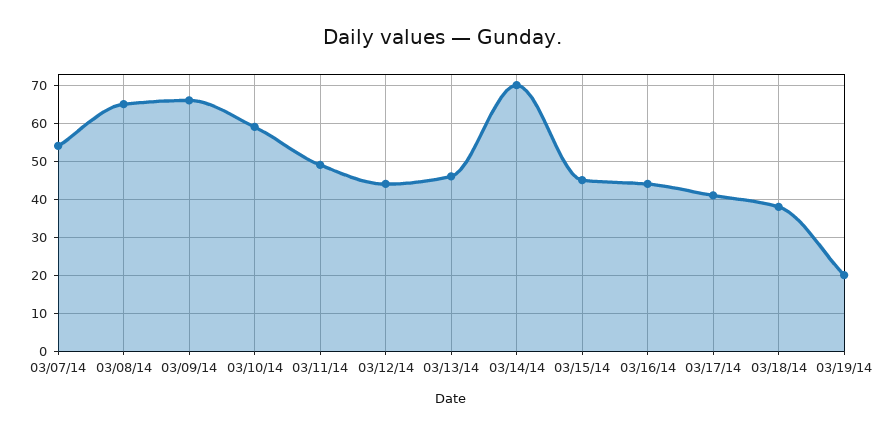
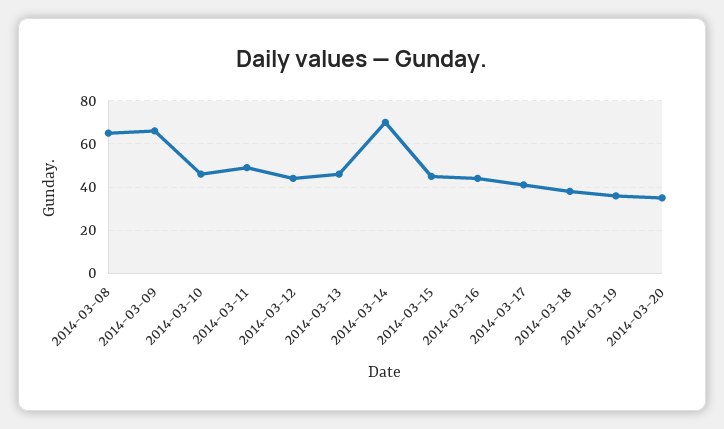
03/07/14: 55 -> none
03/10/14: 60 -> 45
03/19/14: 20 -> 35
2014-03-20: none -> 35

